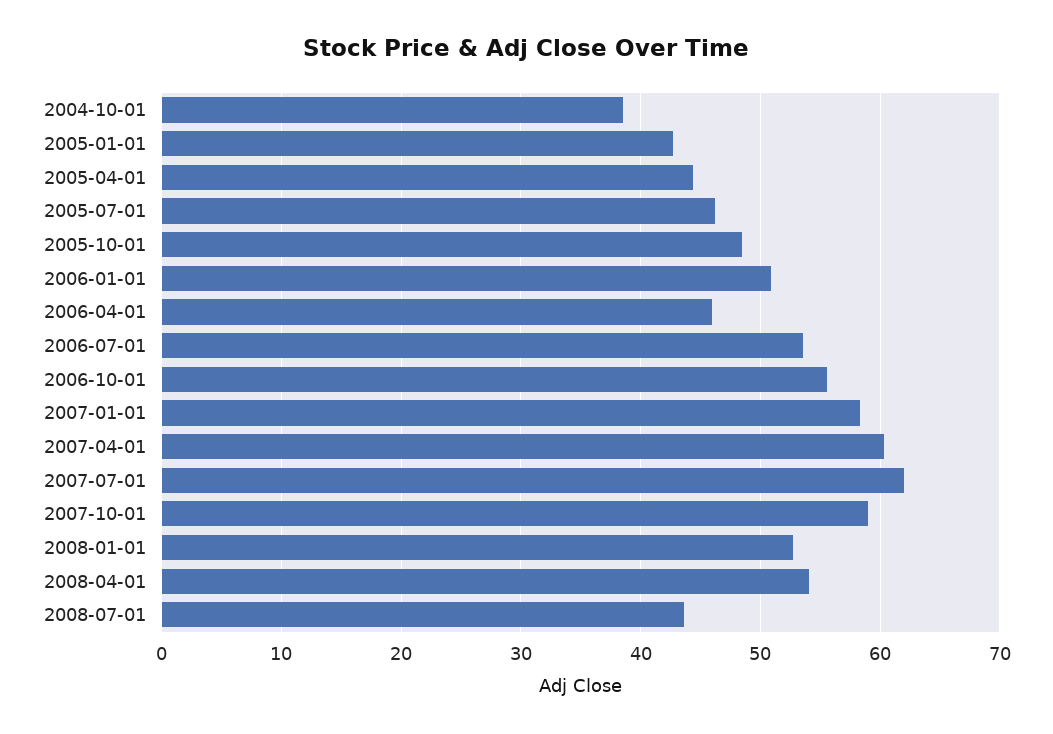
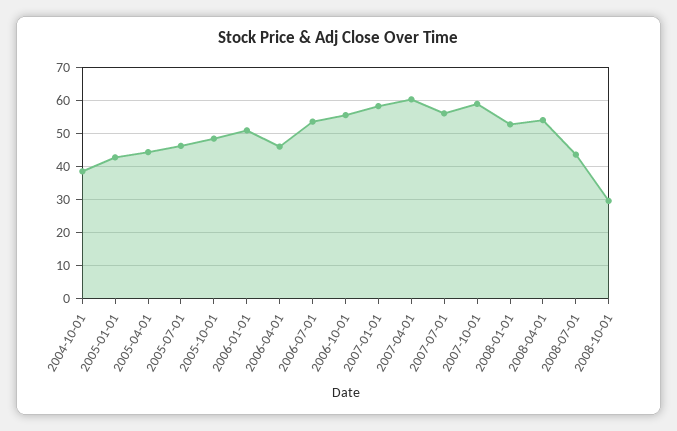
2007-07-01: 62 -> 56
2008-10-01: none -> 30

